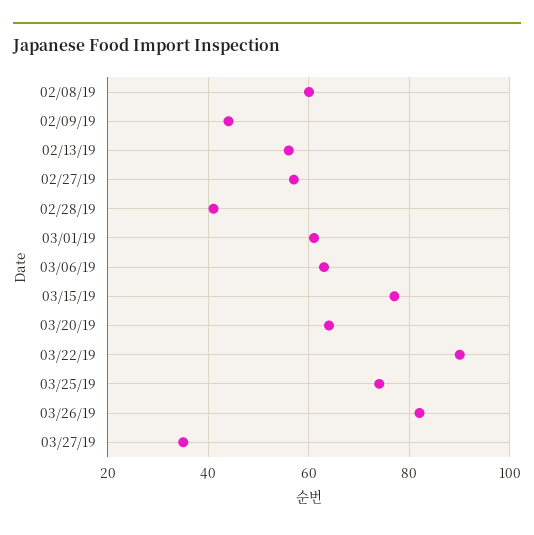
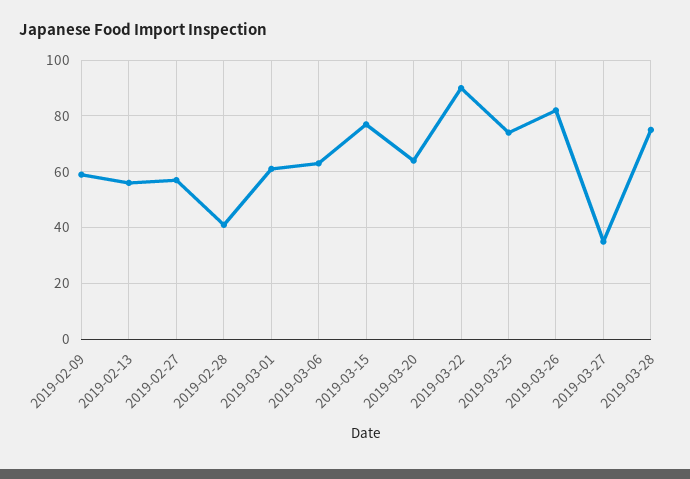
02/08/19: 60 -> none
02/09/19: 45 -> 60
2019-03-28: none -> 75

